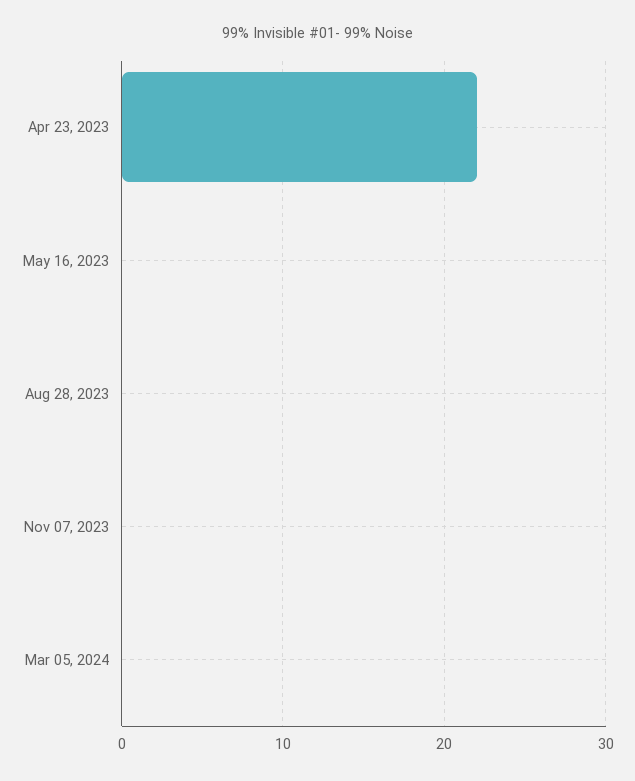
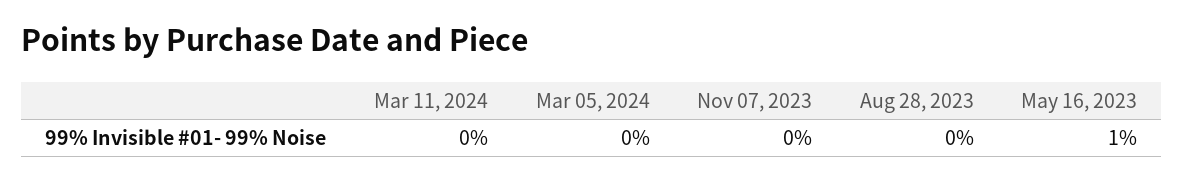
Apr 23, 2023: 22 -> none
May 16, 2023: 0 -> 1
Mar 11, 2024: none -> 0

